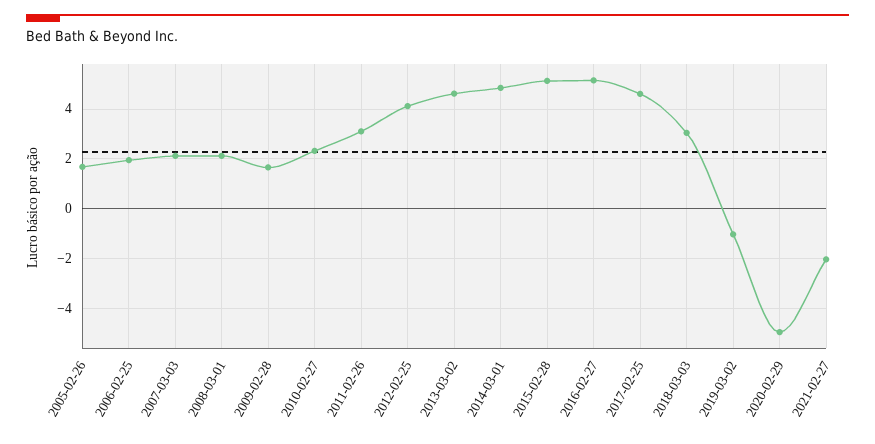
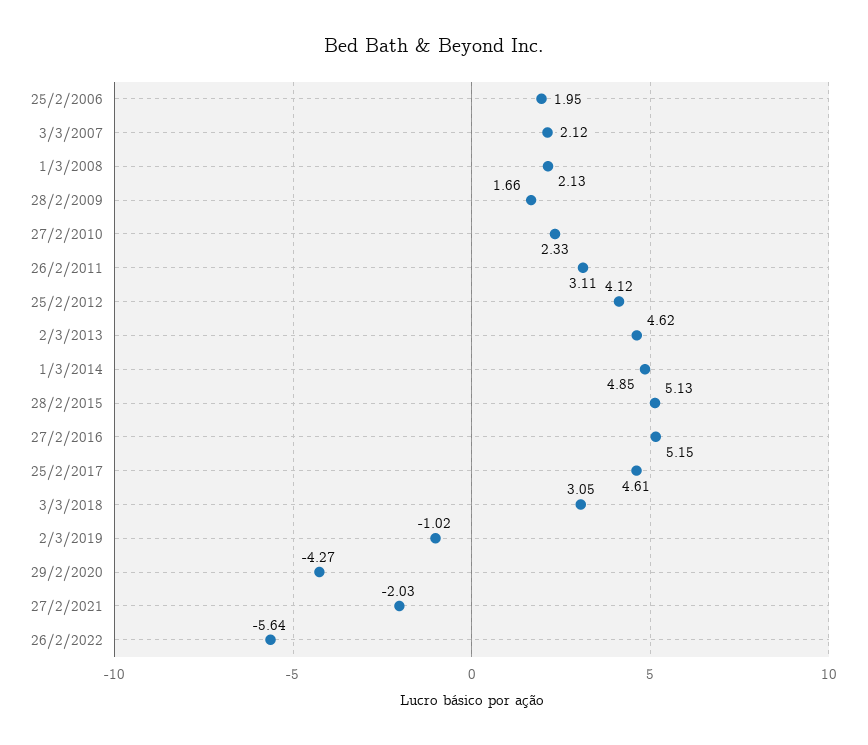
2005-02-26: 1.75 -> none
2020-02-29: -5 -> -4.27
26/2/2022: none -> -5.64

